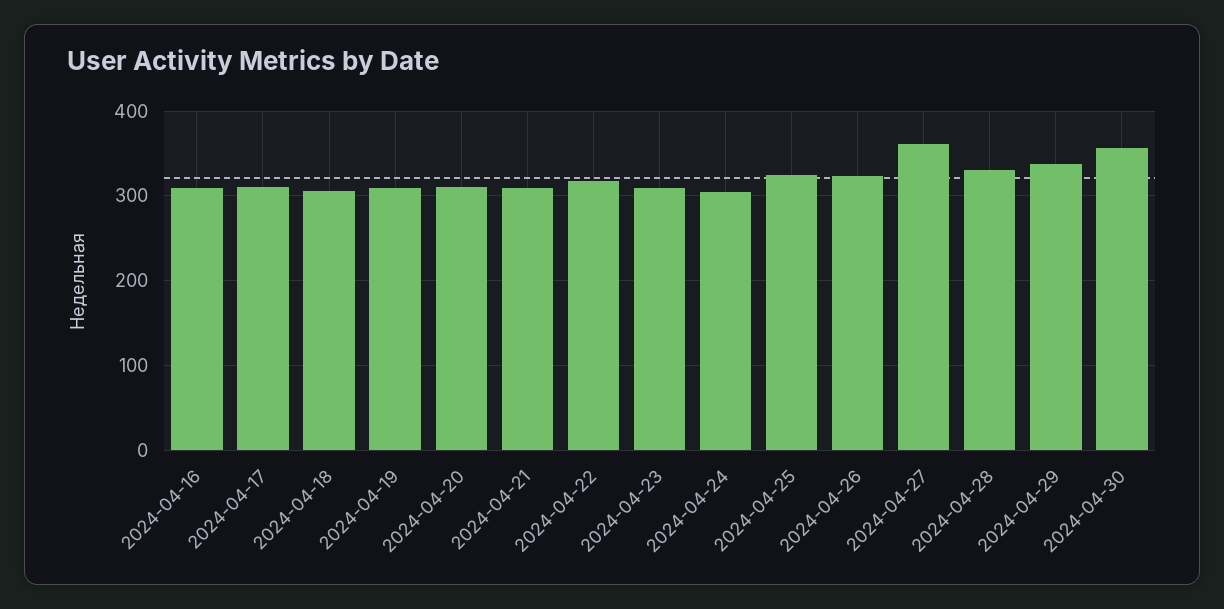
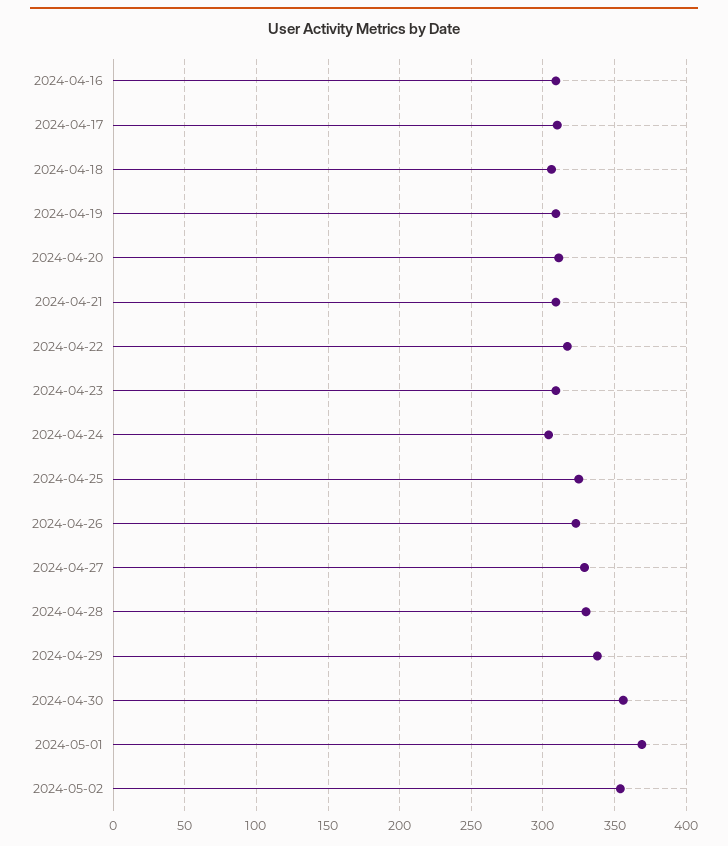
2024-04-27: 360 -> 330
2024-05-01: none -> 370
2024-05-02: none -> 355

